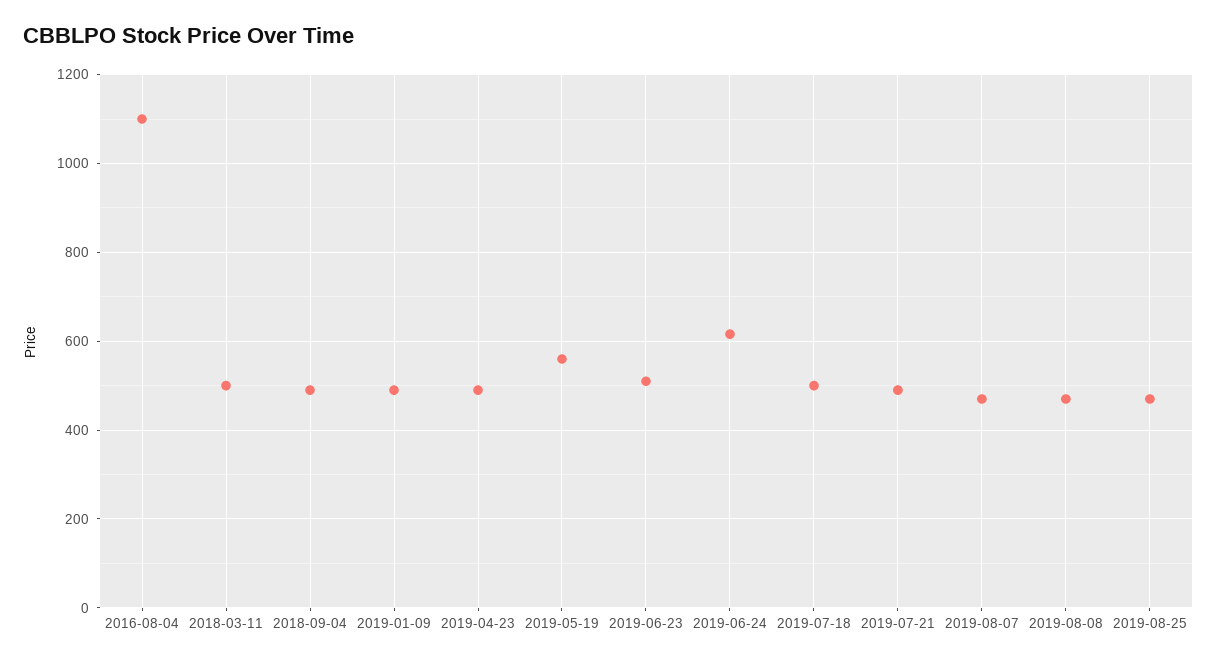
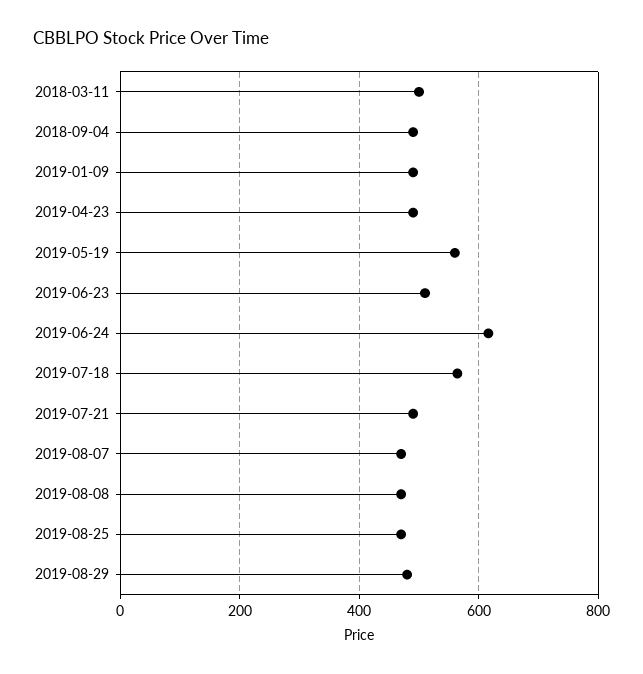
2016-08-04: 1100 -> none
2019-07-18: 500 -> 560
2019-08-29: none -> 480

